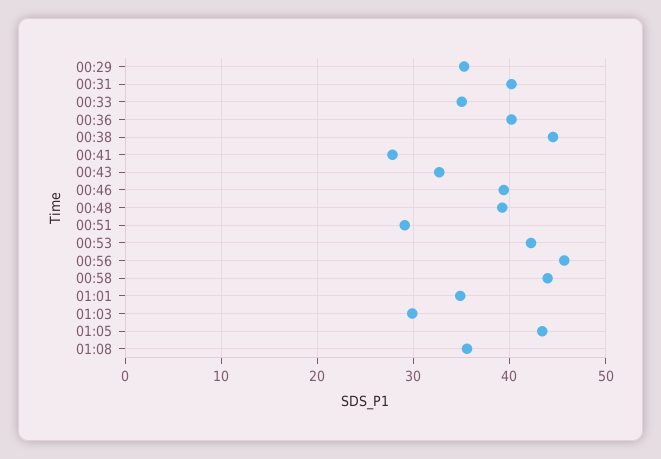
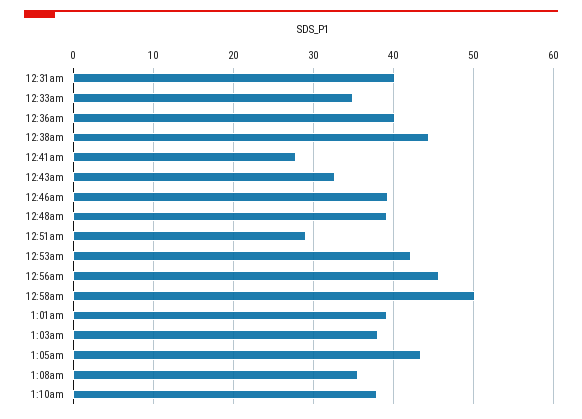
00:29: 35 -> none
00:58: 44 -> 50
01:01: 35 -> 39
01:03: 30 -> 38
1:10am: none -> 38

